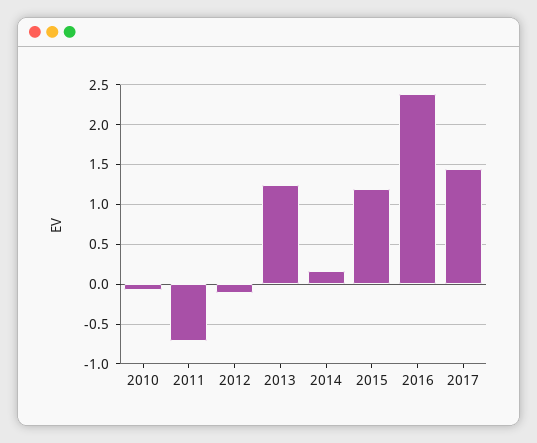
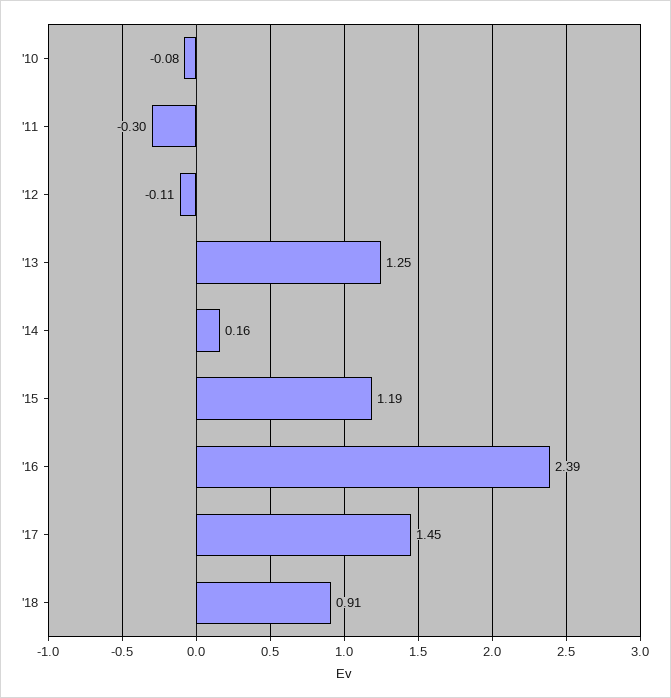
2011: -0.7 -> -0.3
'18: none -> 0.91

